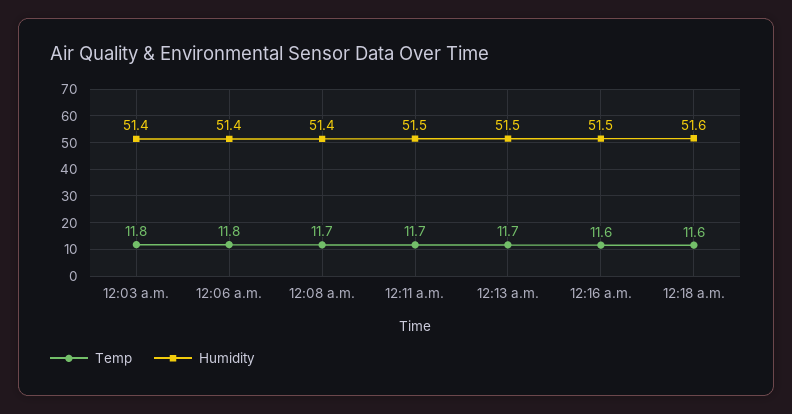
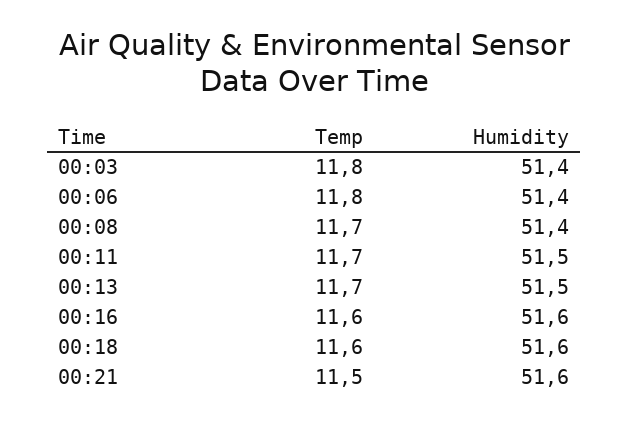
Humidity, 12:16 a.m.: 51.5 -> 51.6
Temp, 00:21: none -> 11.5
Humidity, 00:21: none -> 51.6

